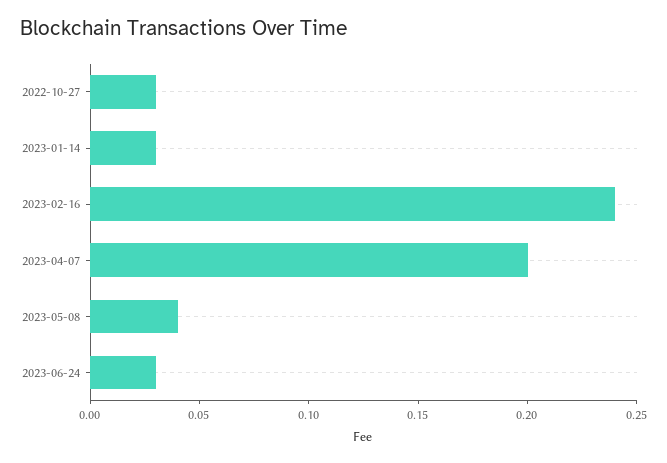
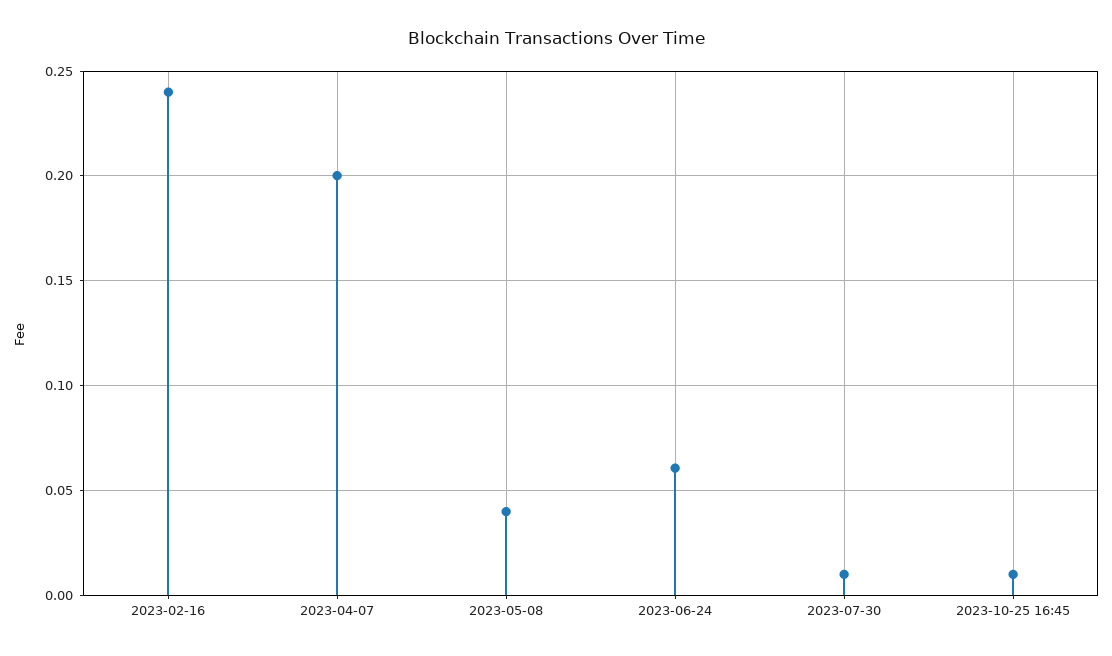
2022-10-27: 0.03 -> none
2023-01-14: 0.03 -> none
2023-06-24: 0.03 -> 0.06
2023-07-30: none -> 0.01
2023-10-25 16:45: none -> 0.01

